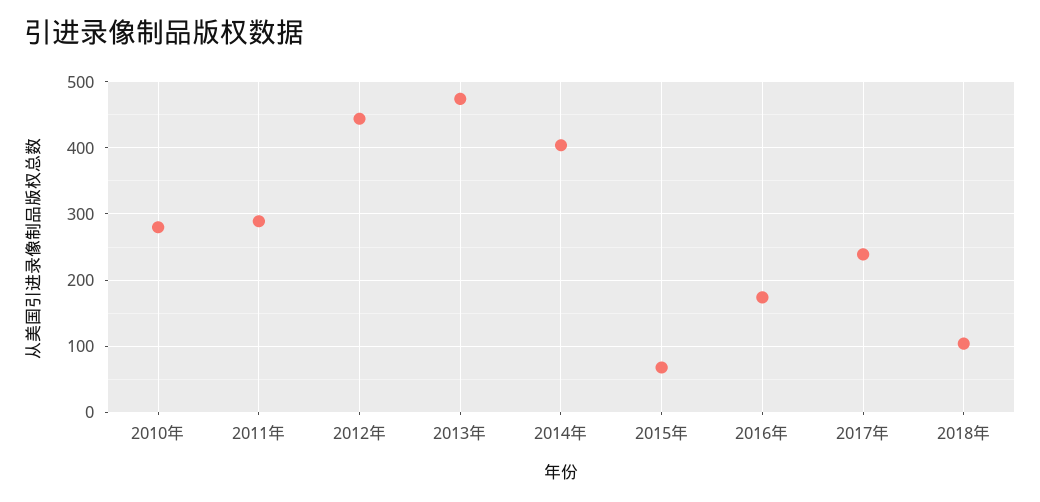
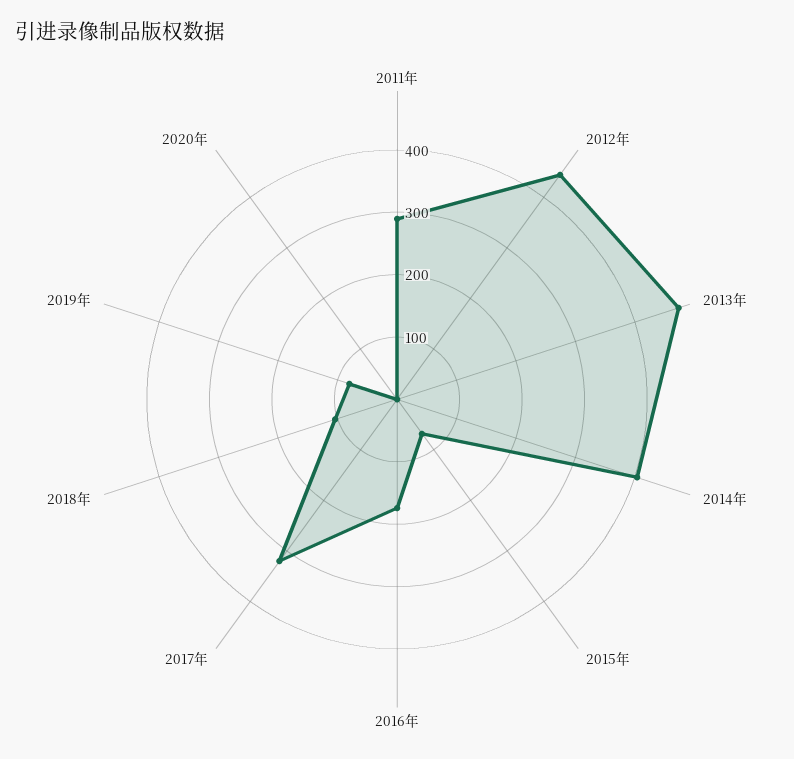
2010年: 280 -> none
2017年: 240 -> 320
2019年: none -> 80
2020年: none -> 0

